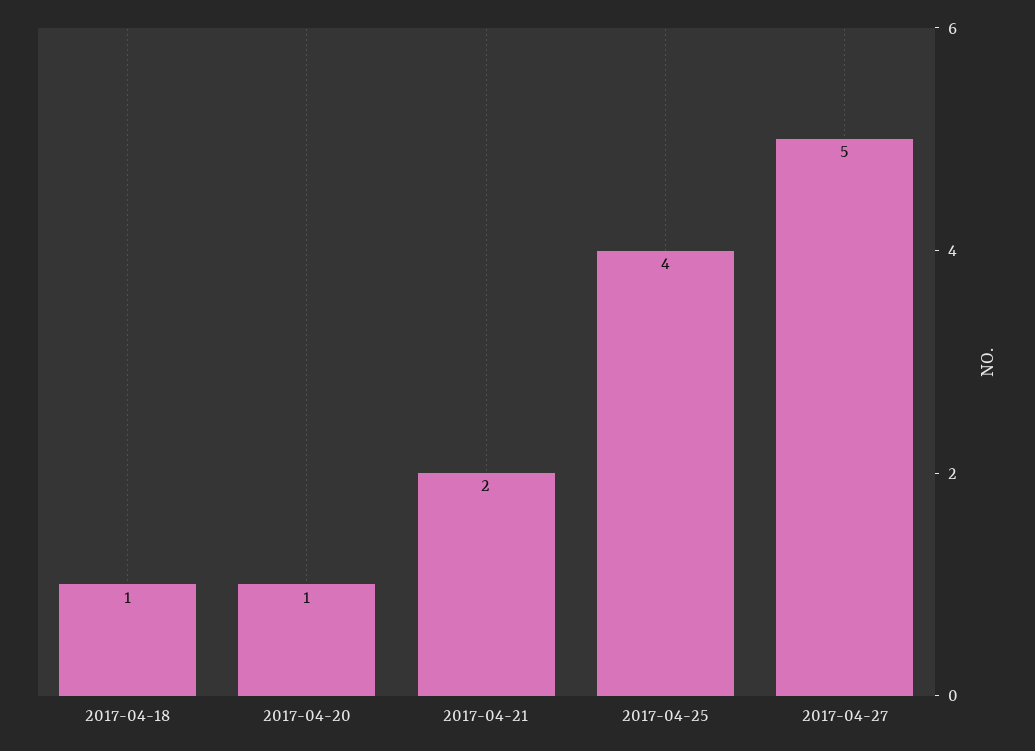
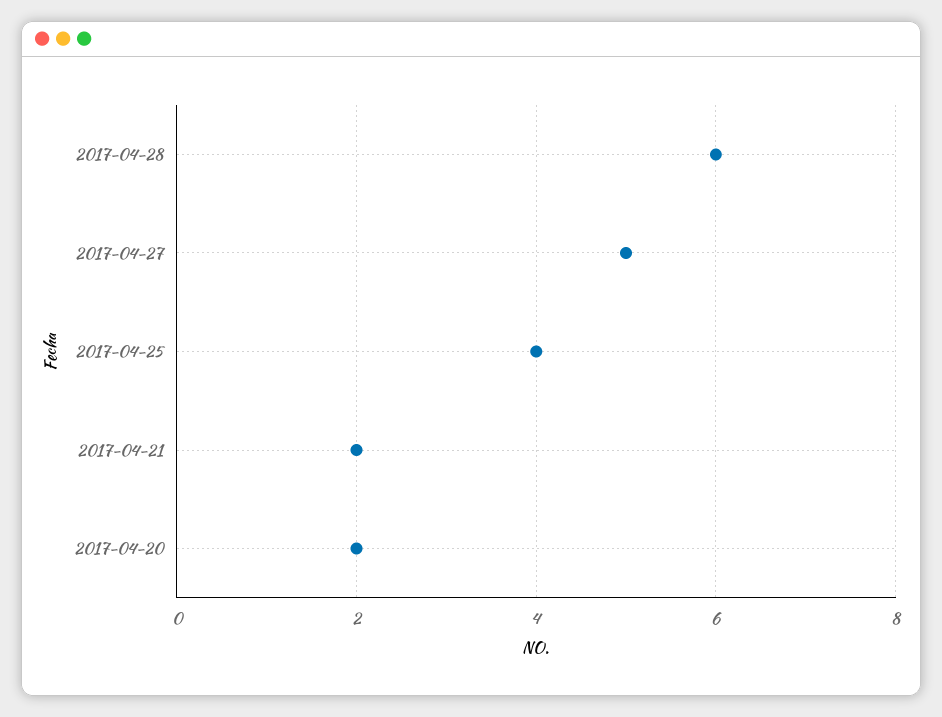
2017-04-18: 1 -> none
2017-04-20: 1 -> 2
2017-04-28: none -> 6

